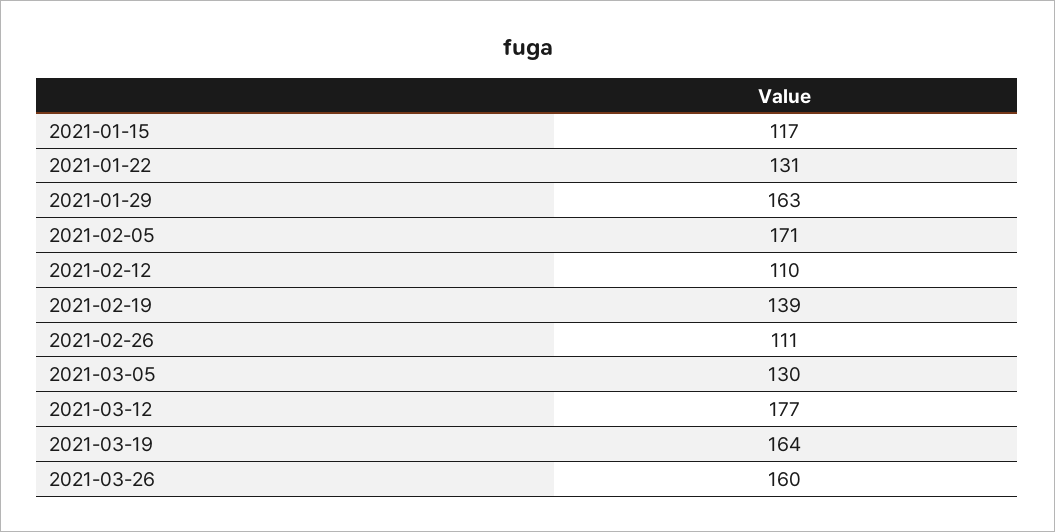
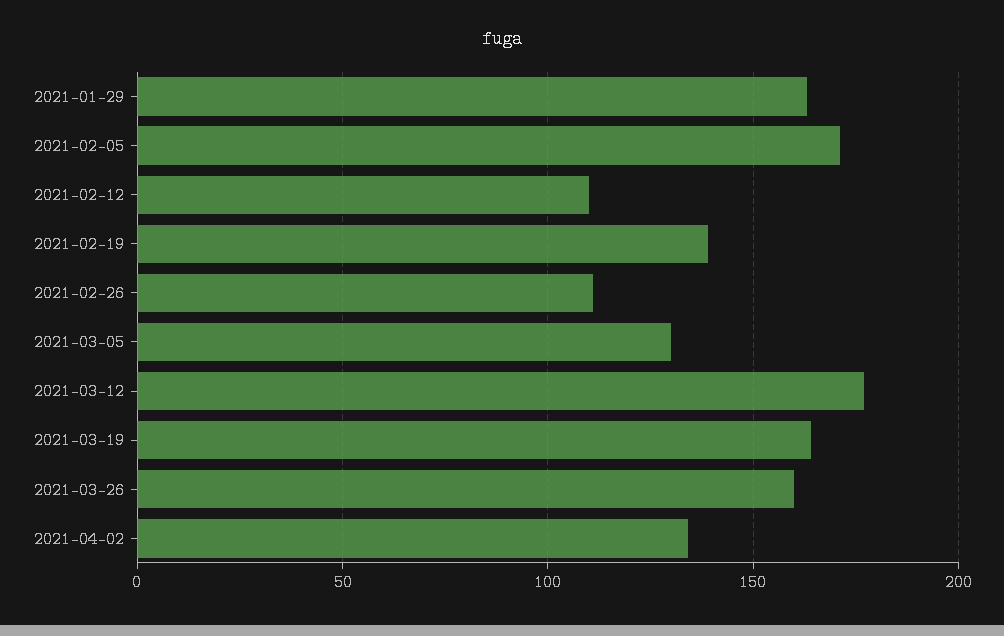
2021-01-15: 117 -> none
2021-01-22: 131 -> none
2021-04-02: none -> 135

